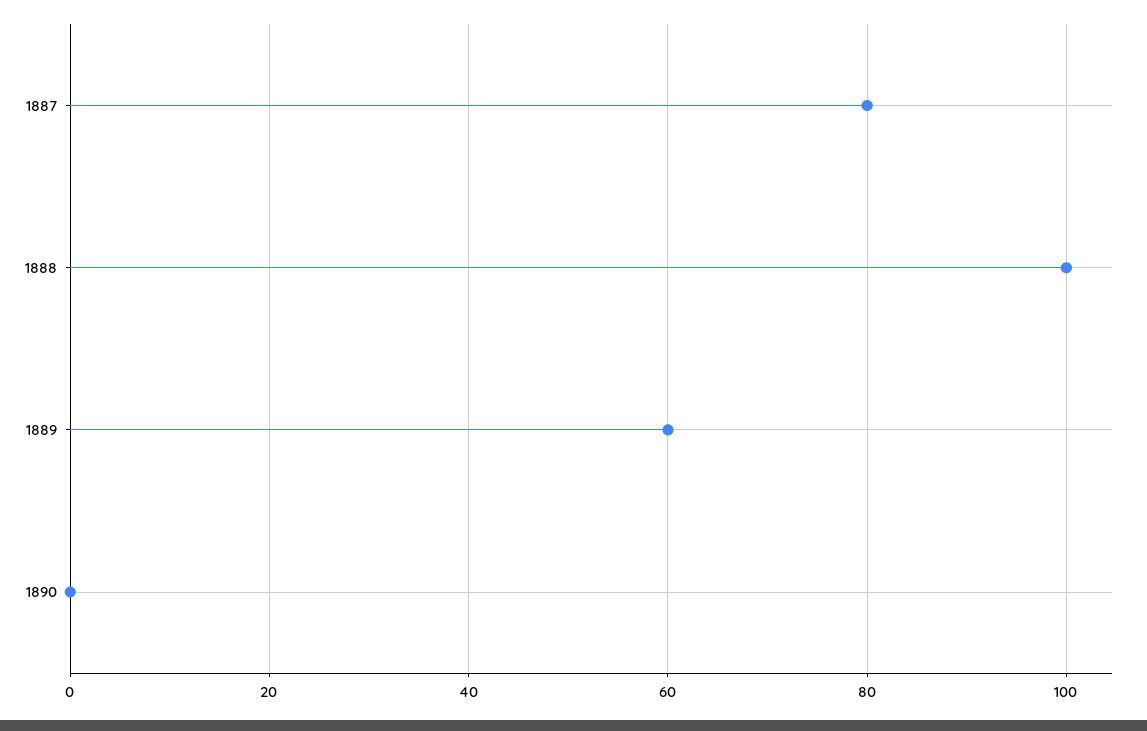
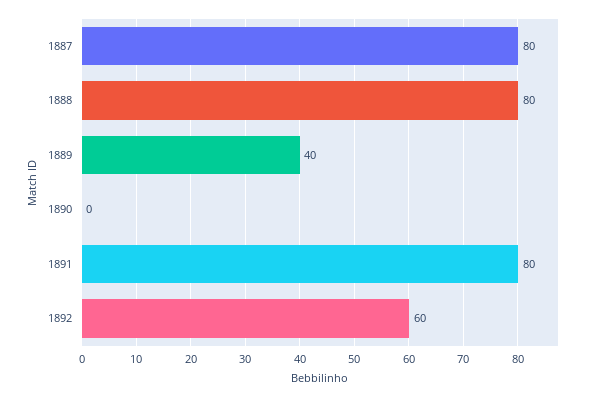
1888: 100 -> 80
1889: 60 -> 40
1891: none -> 80
1892: none -> 60

